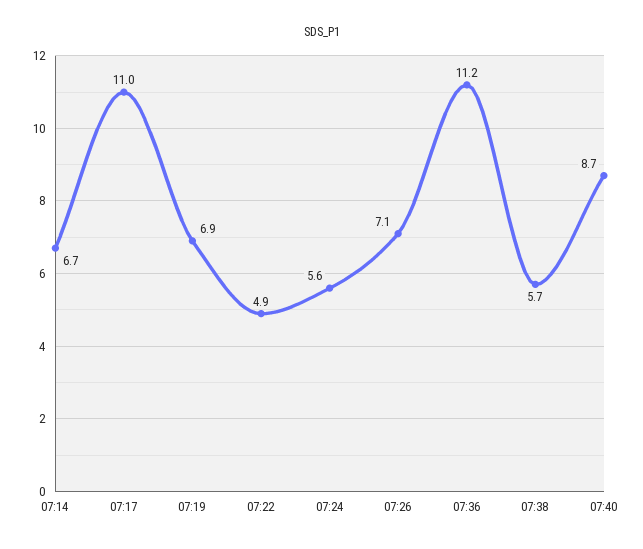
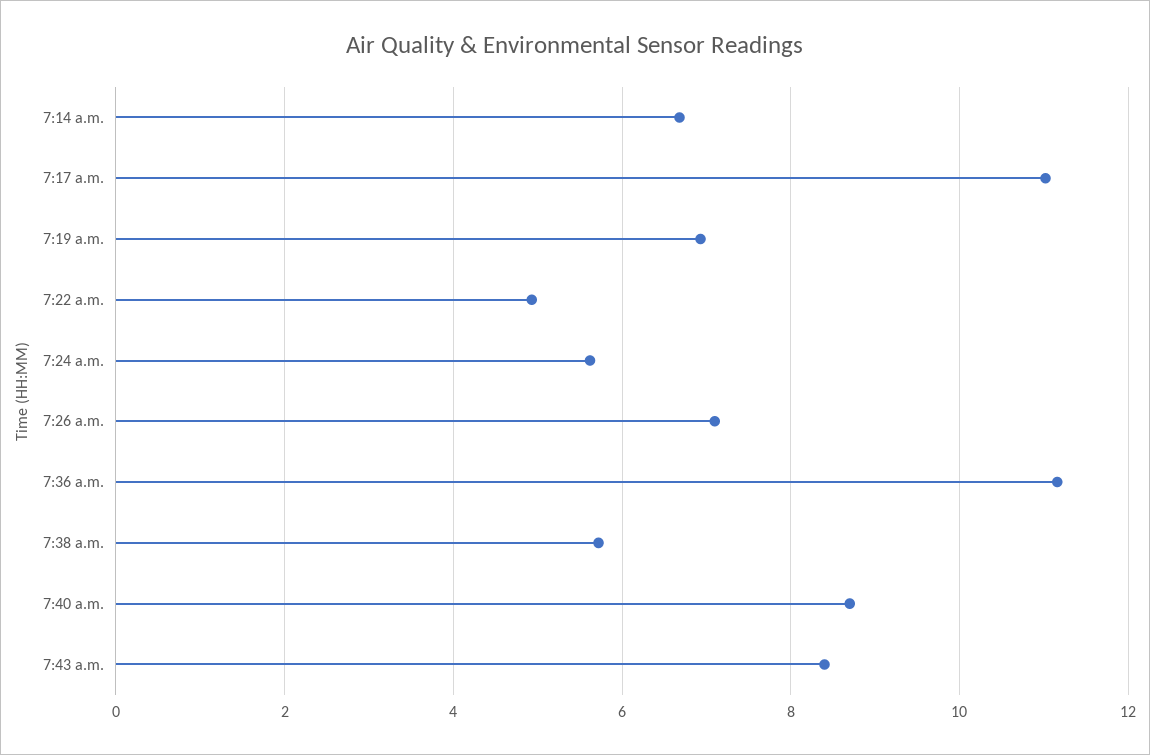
7:43 a.m.: none -> 8.4

